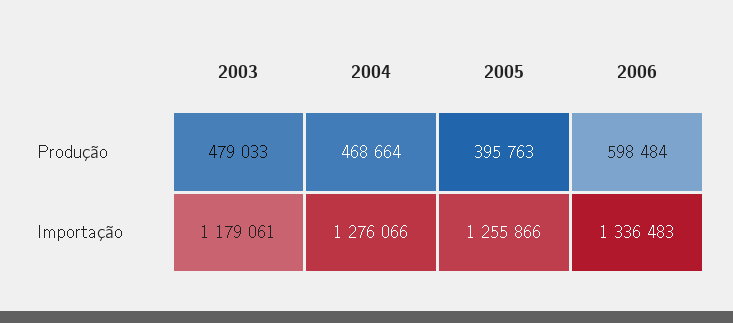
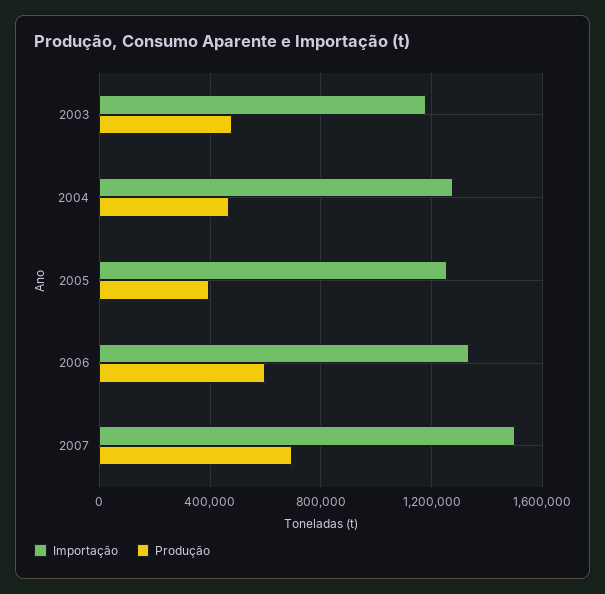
Importação, 2007: none -> 1500000
Produção, 2007: none -> 700000

